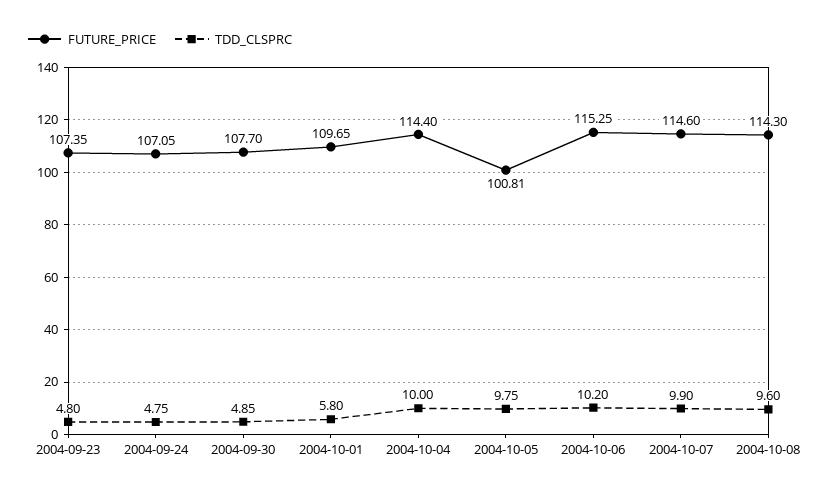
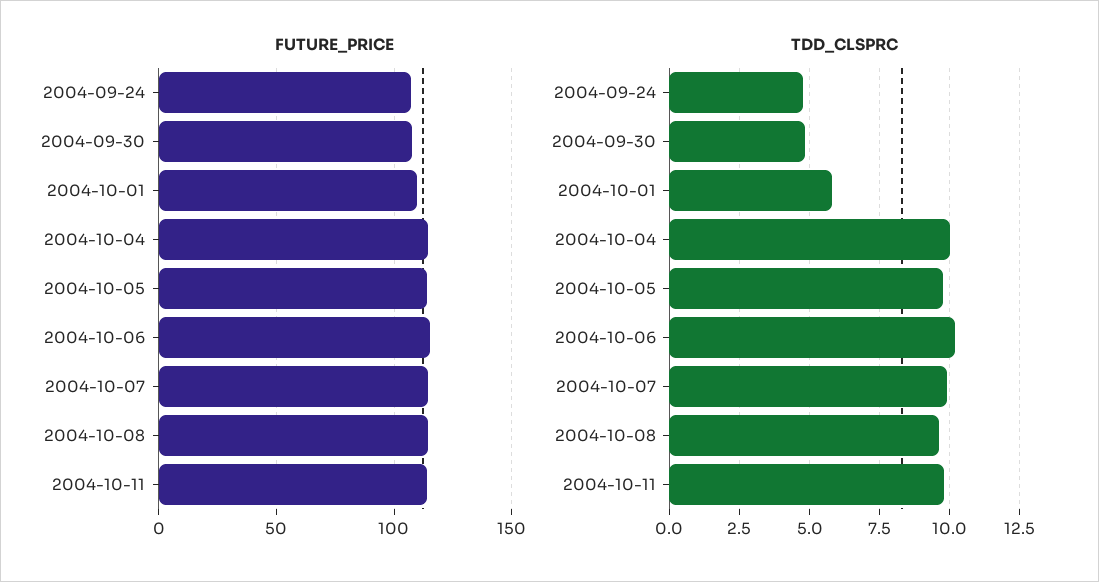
FUTURE_PRICE, 2004-09-23: 107.35 -> none
TDD_CLSPRC, 2004-09-23: 4.8 -> none
FUTURE_PRICE, 2004-10-05: 100.81 -> 115
FUTURE_PRICE, 2004-10-11: none -> 115
TDD_CLSPRC, 2004-10-11: none -> 9.75

